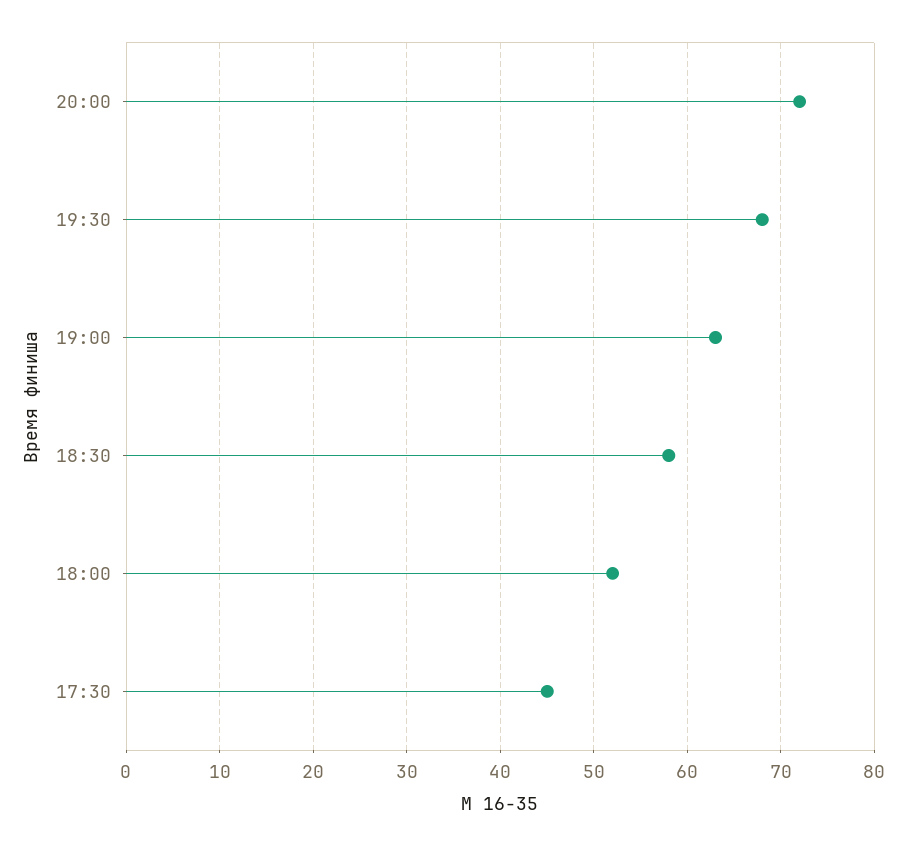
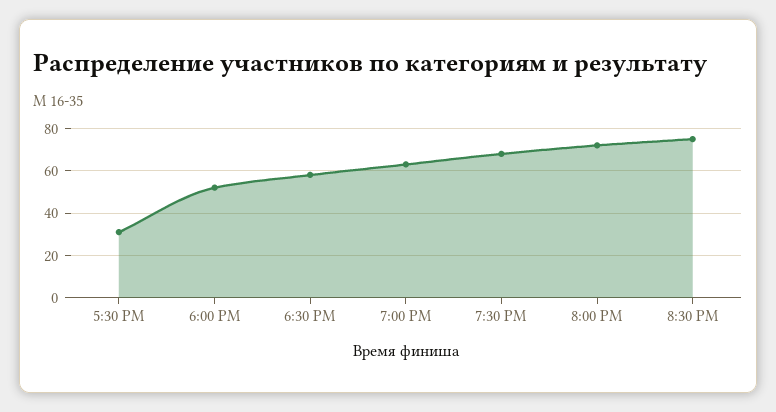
17:30: 45 -> 30
8:30 PM: none -> 75

